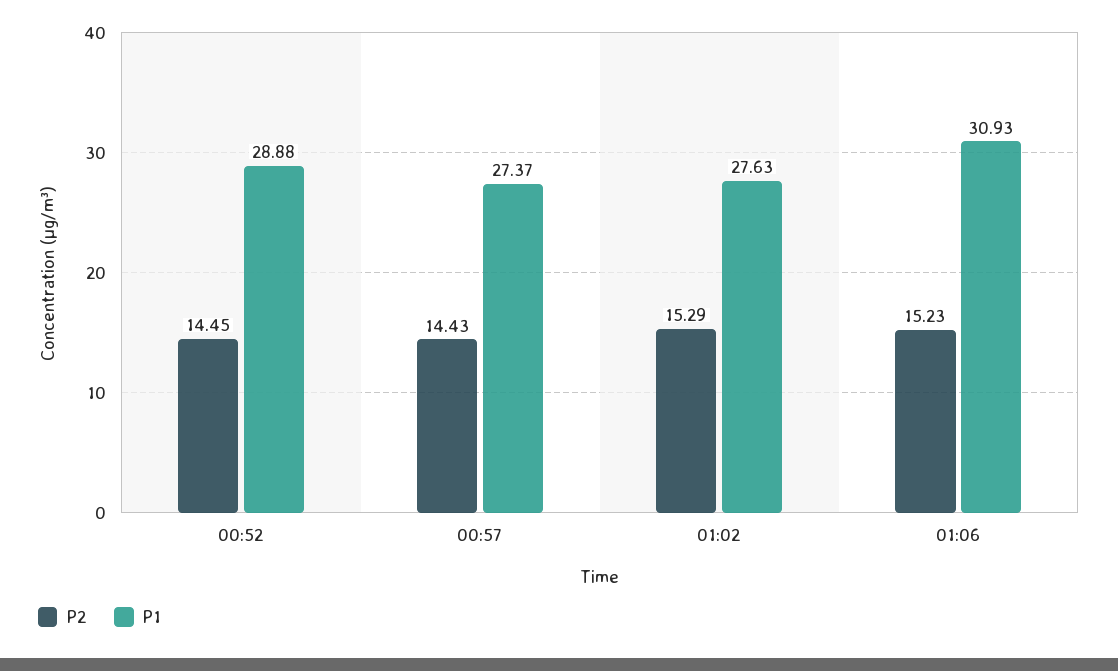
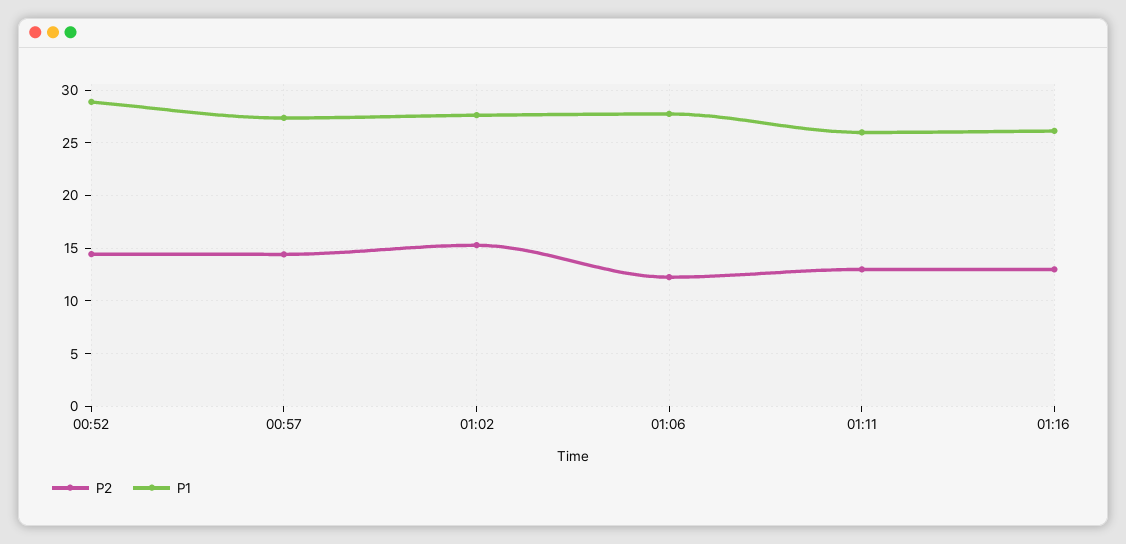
P2, 01:06: 15.23 -> 12
P1, 01:06: 30.93 -> 28
P2, 01:11: none -> 13
P1, 01:11: none -> 26
P2, 01:16: none -> 13
P1, 01:16: none -> 26

